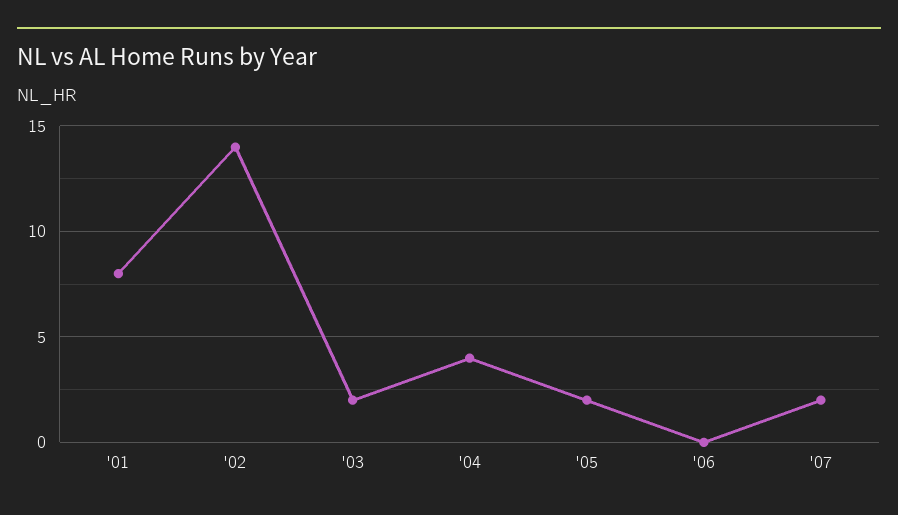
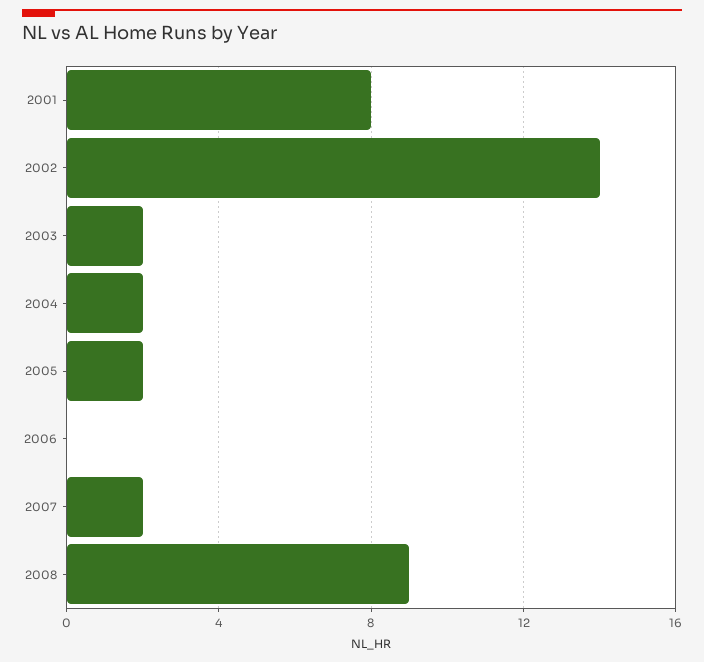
'04: 4 -> 2
2008: none -> 9

